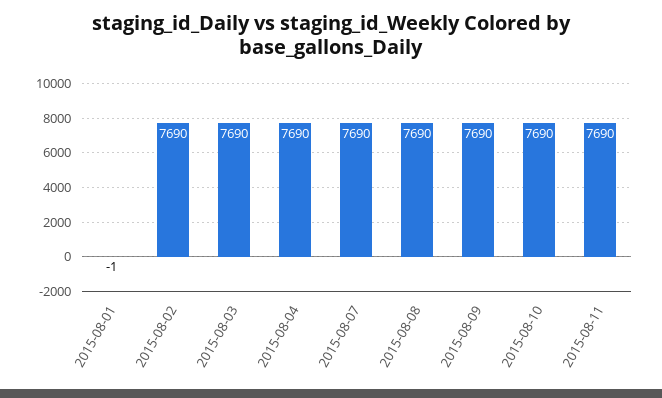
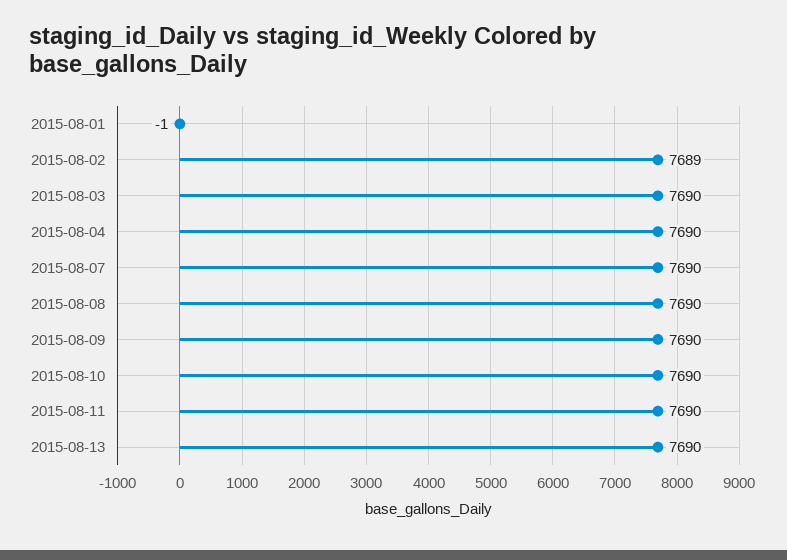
2015-08-02: 7690 -> 7689
2015-08-13: none -> 7690

